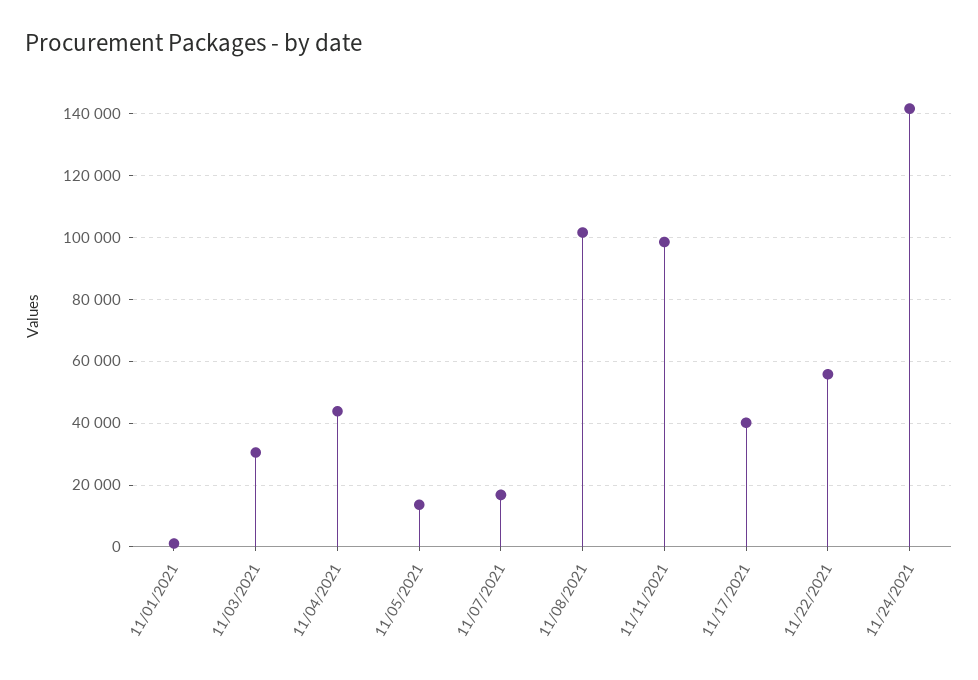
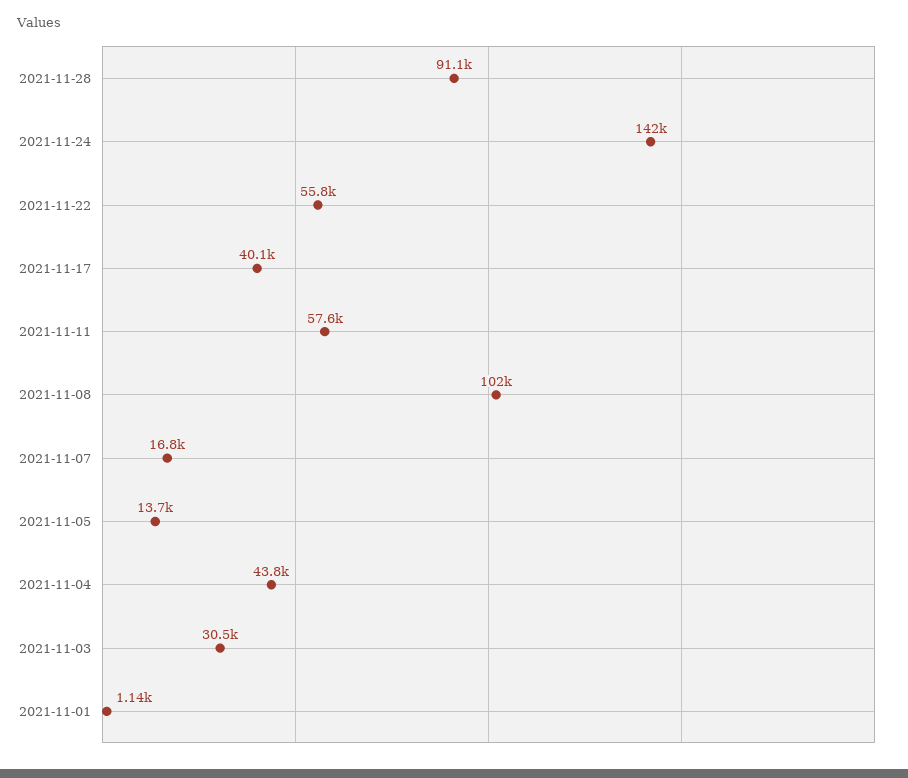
11/11/2021: 98000 -> 57600
2021-11-28: none -> 91100

